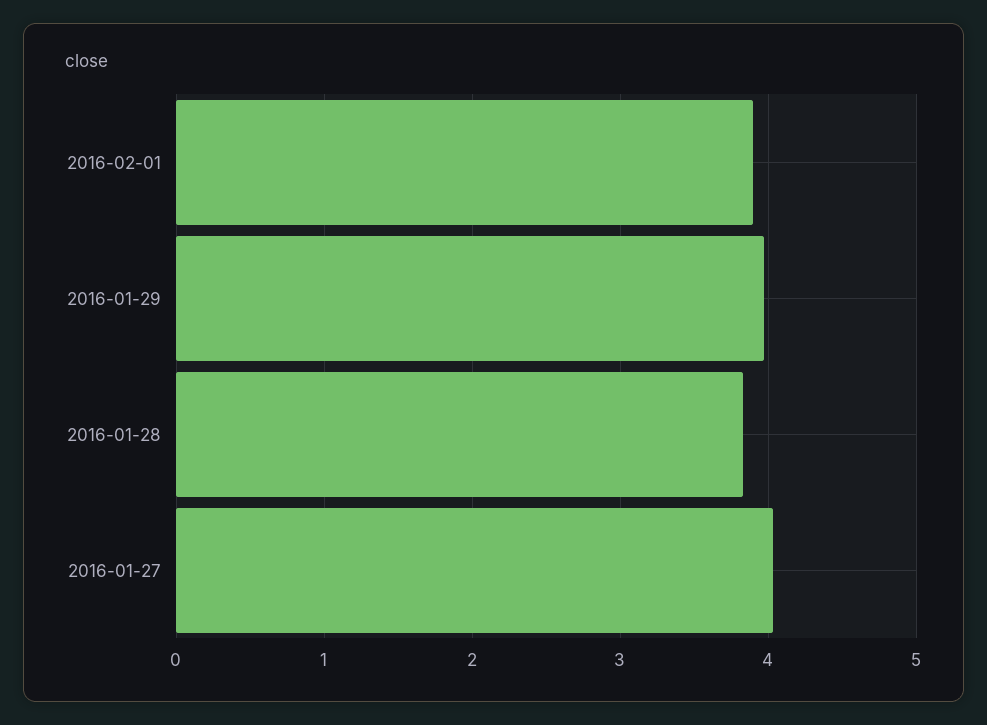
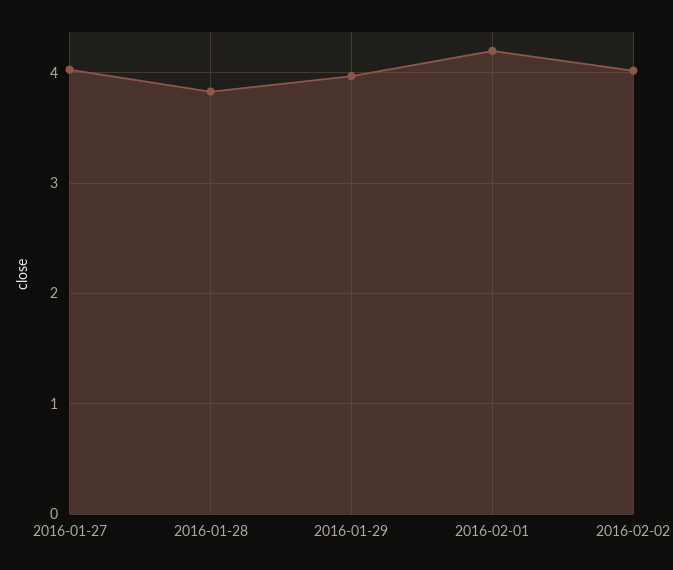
2016-02-01: 3.9 -> 4.2
2016-02-02: none -> 4

